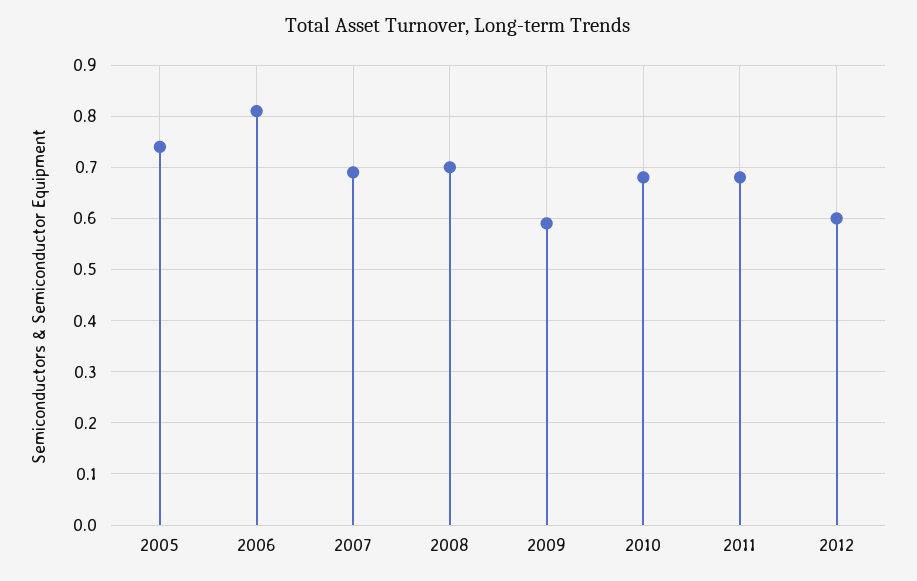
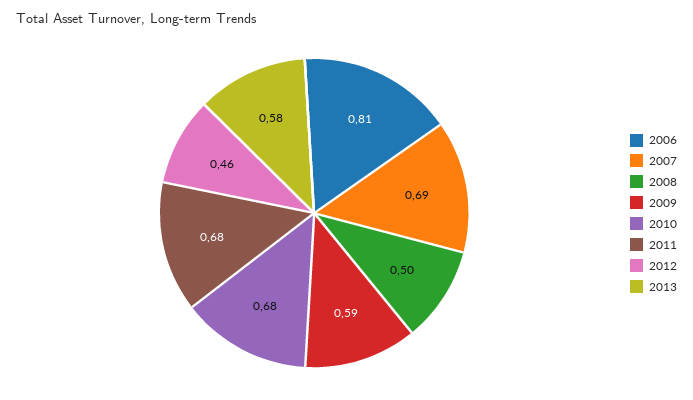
2005: 0.75 -> none
2008: 0.7 -> 0.5
2012: 0.6 -> 0.46
2013: none -> 0.58

